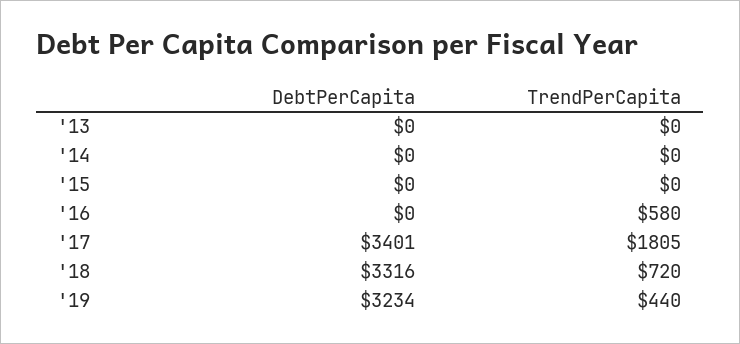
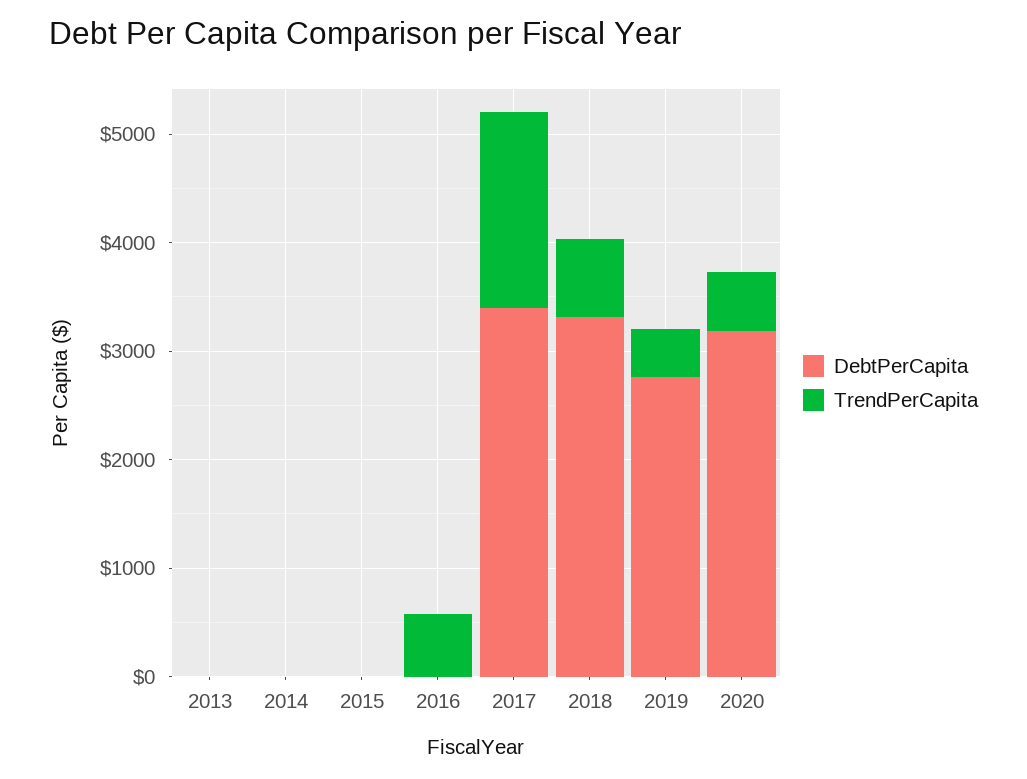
DebtPerCapita, '19: 3234 -> 2800
DebtPerCapita, 2020: none -> 3200
TrendPerCapita, 2020: none -> 600

